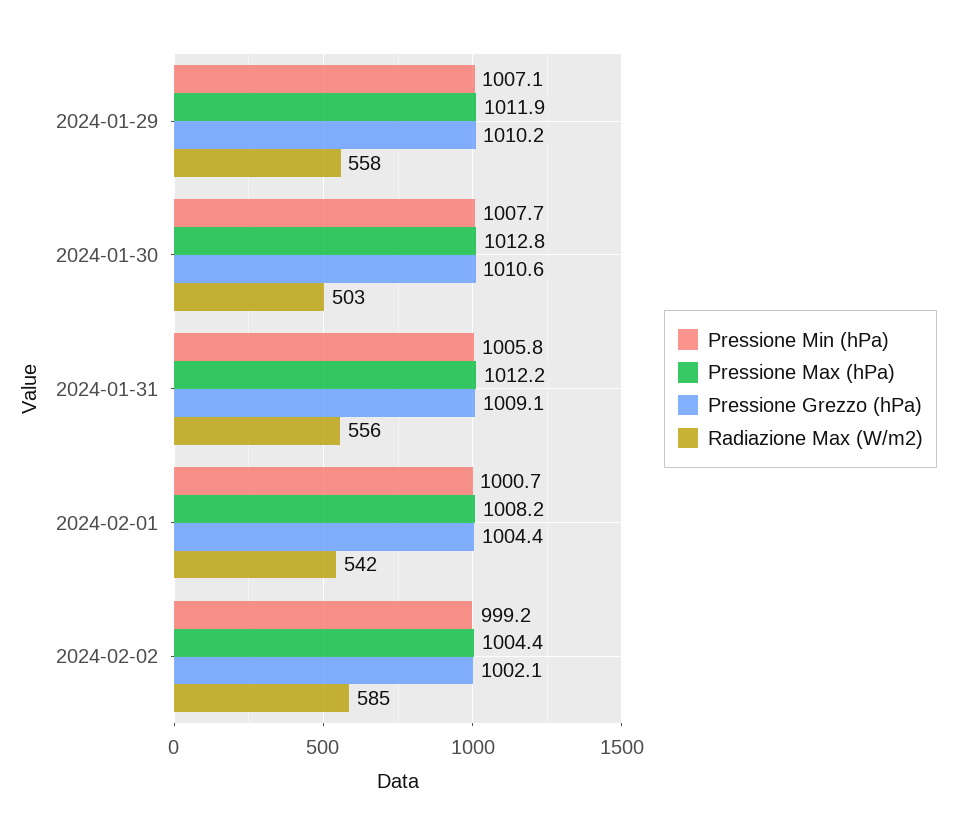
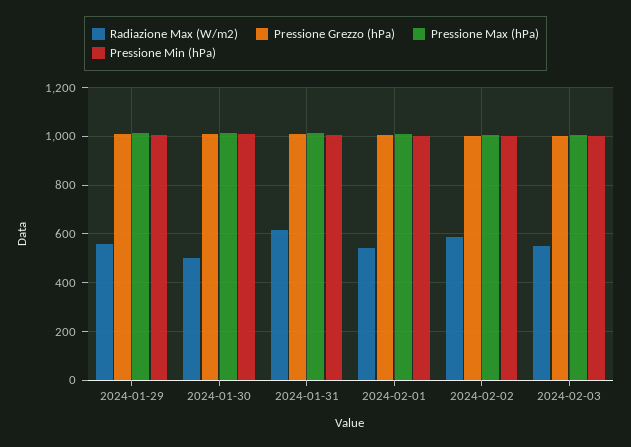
Radiazione Max (W/m2), 2024-01-31: 556 -> 625
Radiazione Max (W/m2), 2024-02-03: none -> 550
Pressione Grezzo (hPa), 2024-02-03: none -> 1000
Pressione Max (hPa), 2024-02-03: none -> 1000
Pressione Min (hPa), 2024-02-03: none -> 1000

